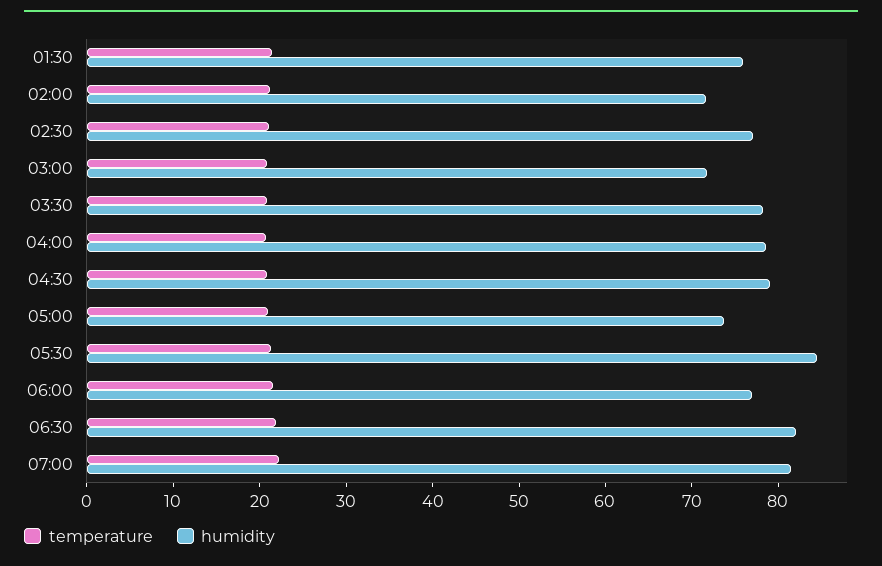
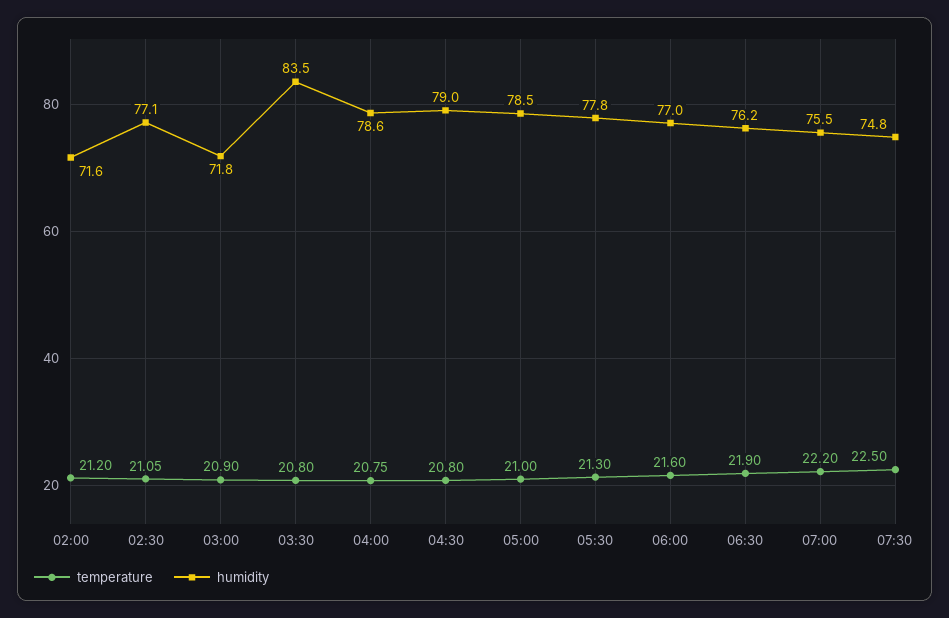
temperature, 01:30: 22 -> none
humidity, 01:30: 76 -> none
humidity, 03:30: 78 -> 83.5
humidity, 05:00: 74 -> 78.5
humidity, 05:30: 84 -> 77.8
humidity, 06:30: 82 -> 76.2
humidity, 07:00: 82 -> 75.5
temperature, 07:30: none -> 22.5
humidity, 07:30: none -> 74.8

